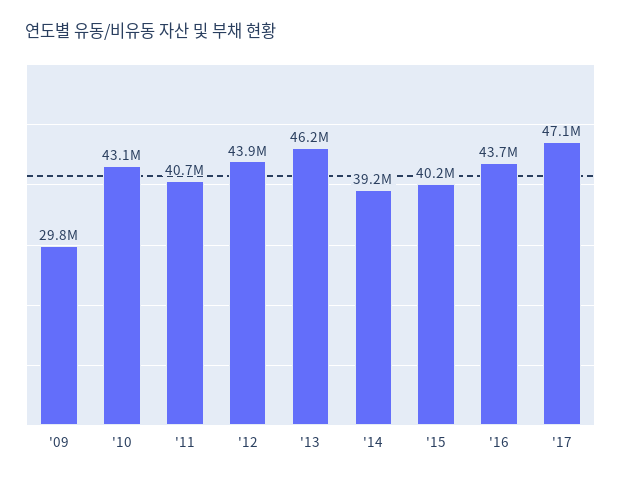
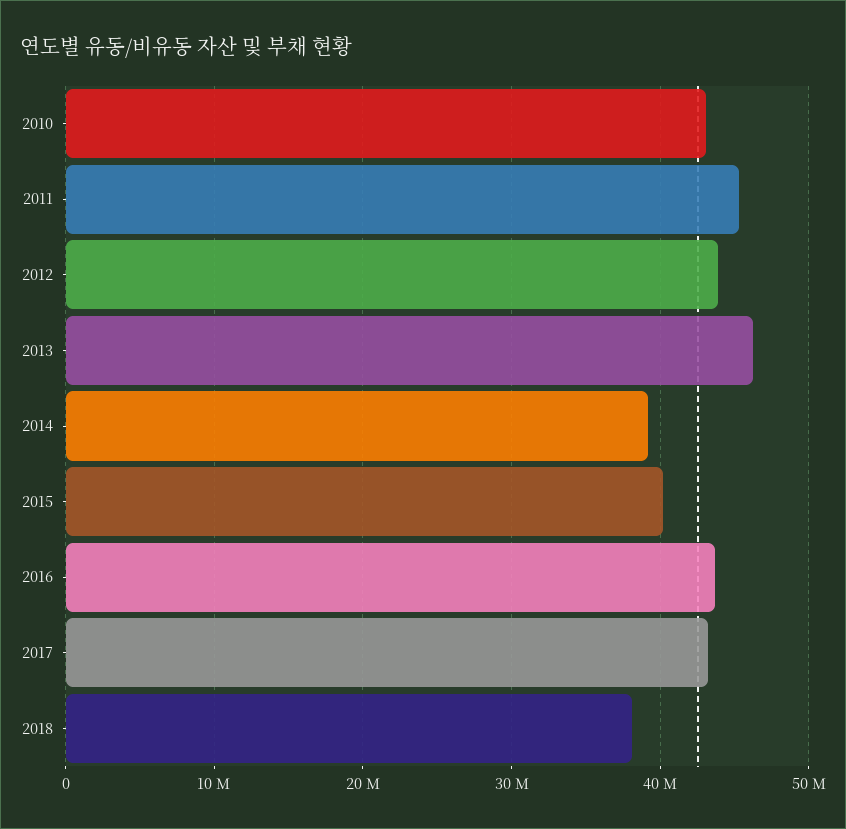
'09: 29800000 -> none
'11: 40700000 -> 45000000
'17: 47100000 -> 43000000
2018: none -> 38000000

